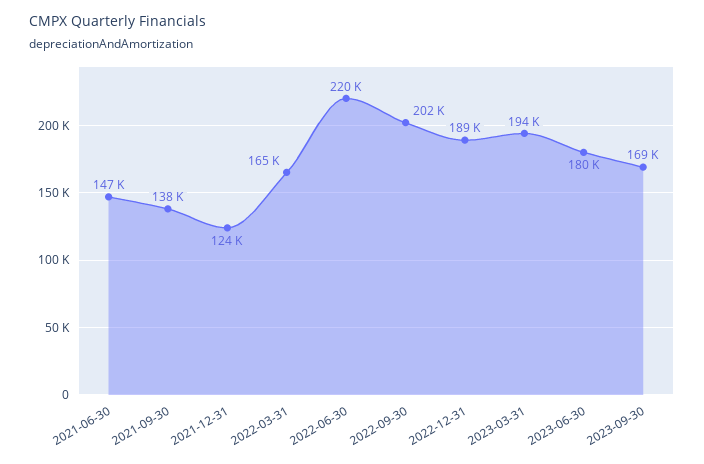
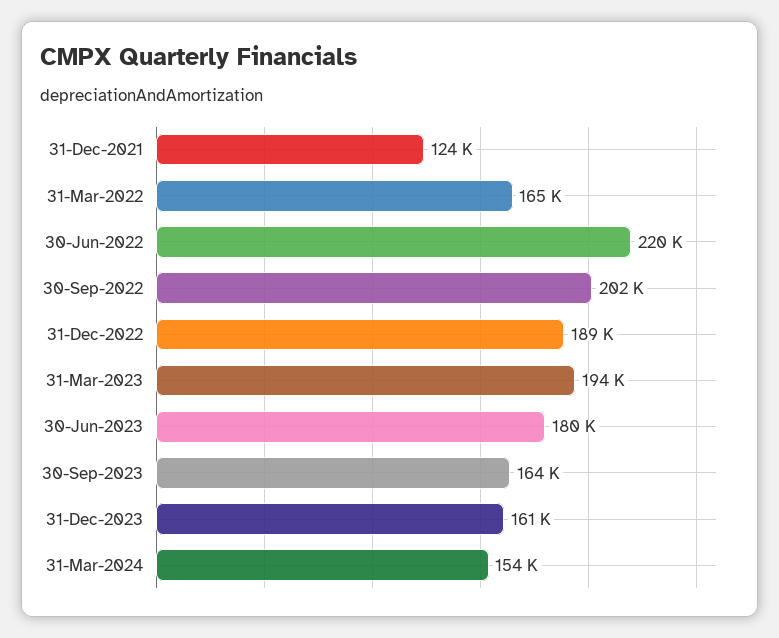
2021-06-30: 147000 -> none
2021-09-30: 138000 -> none
2023-09-30: 169000 -> 164000
31-Dec-2023: none -> 161000
31-Mar-2024: none -> 154000

